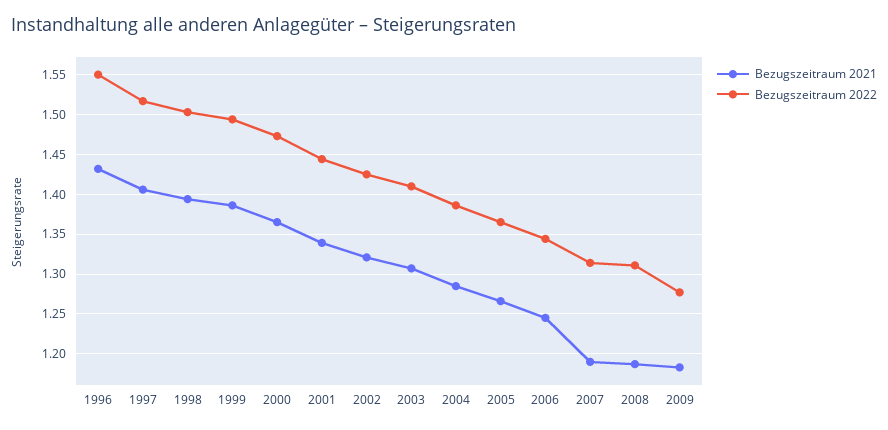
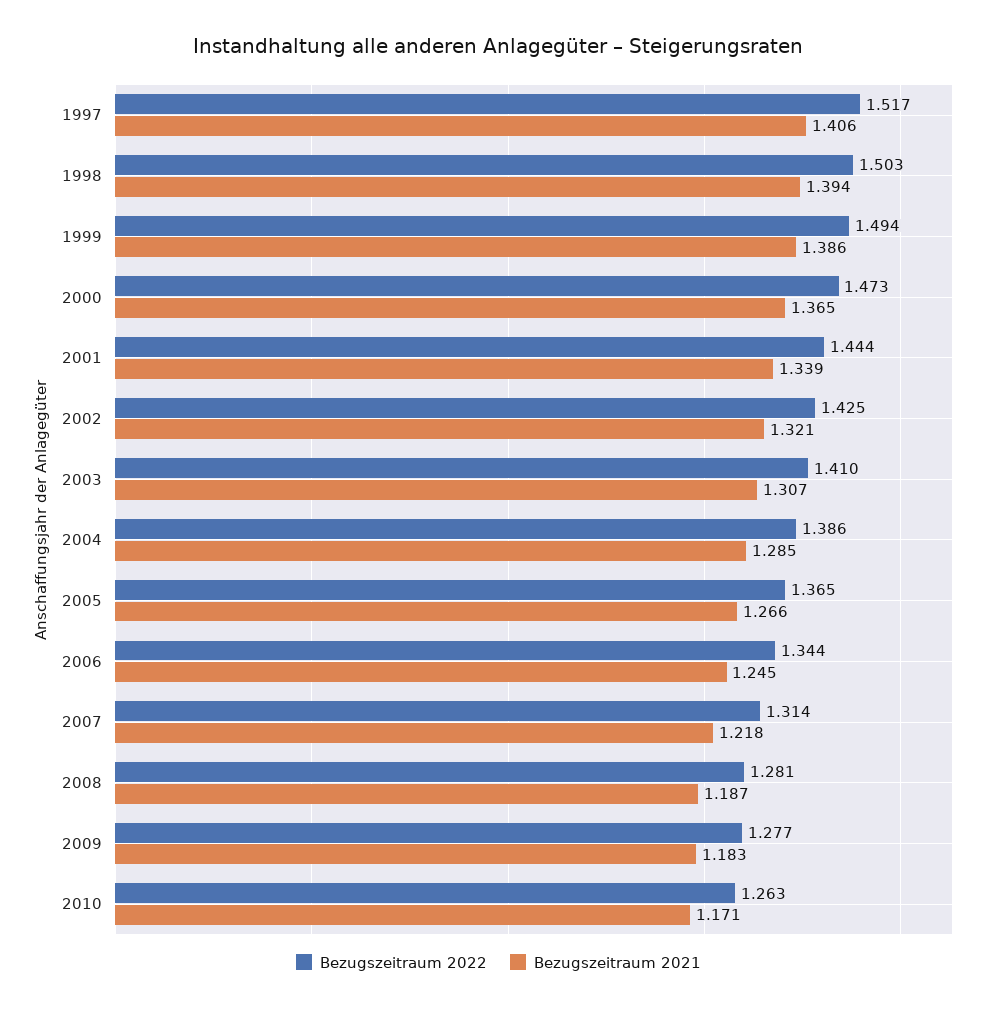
Bezugszeitraum 2021, 1996: 1.43 -> none
Bezugszeitraum 2022, 1996: 1.55 -> none
Bezugszeitraum 2021, 2007: 1.19 -> 1.218
Bezugszeitraum 2022, 2008: 1.31 -> 1.281
Bezugszeitraum 2022, 2010: none -> 1.263
Bezugszeitraum 2021, 2010: none -> 1.171

